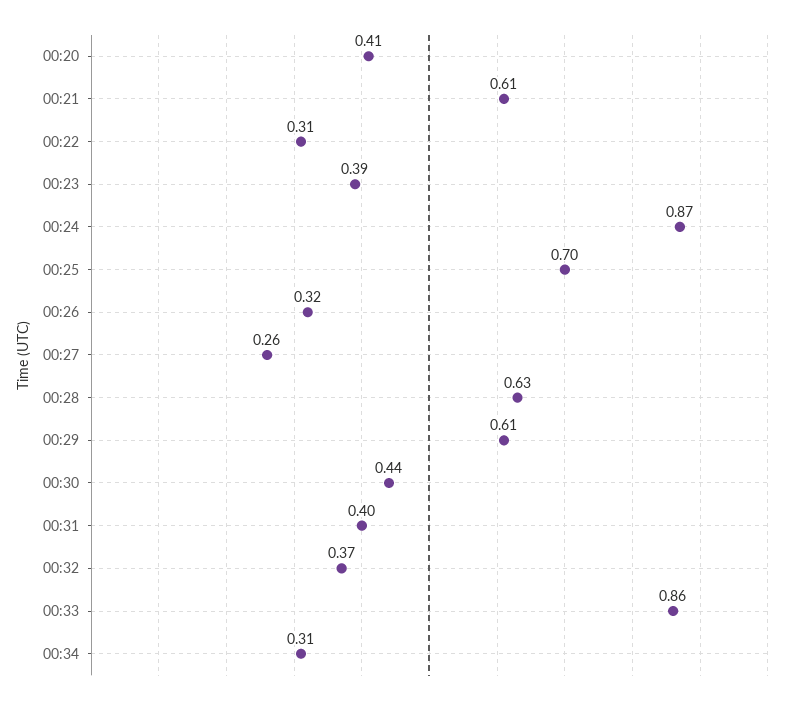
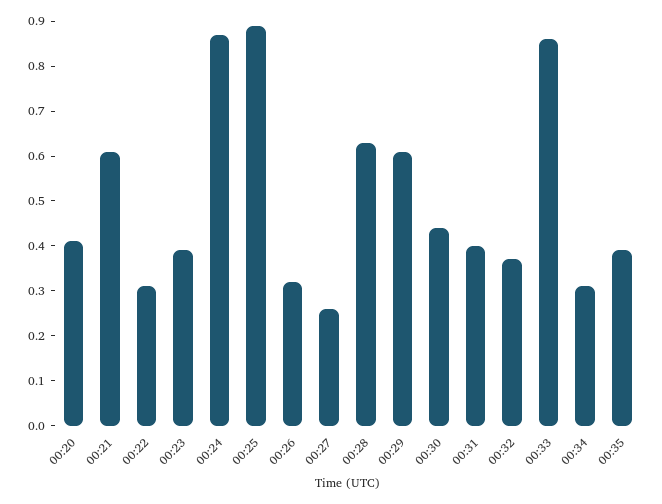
00:25: 0.7 -> 0.9
00:35: none -> 0.4

